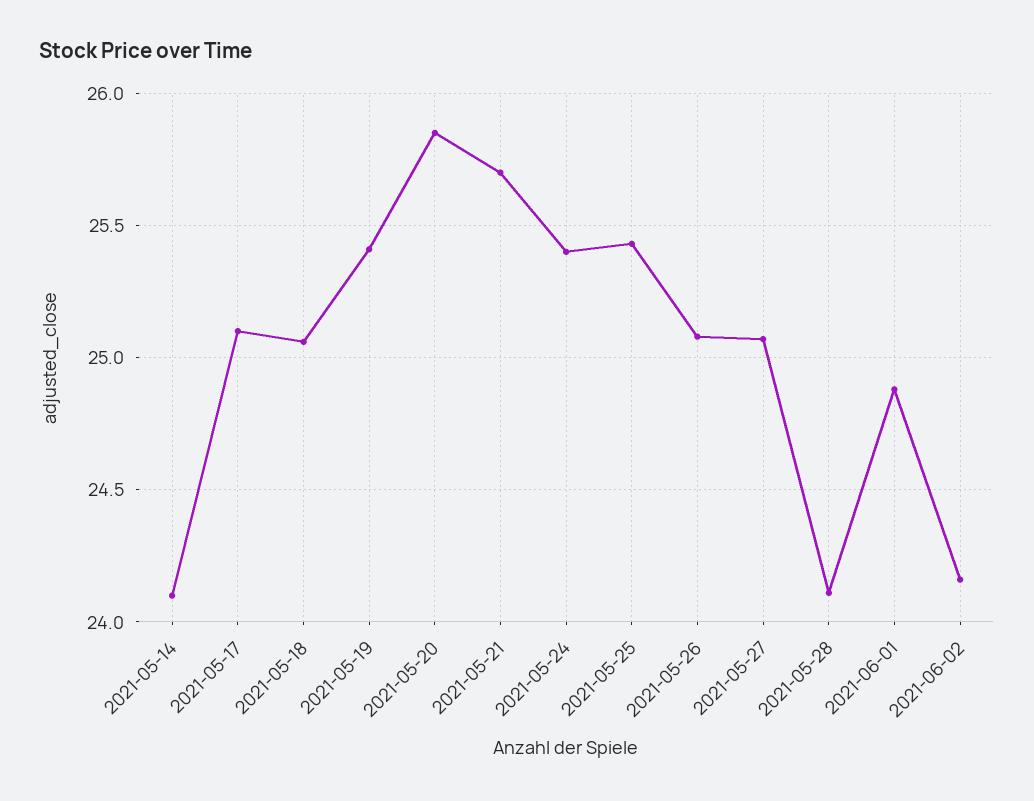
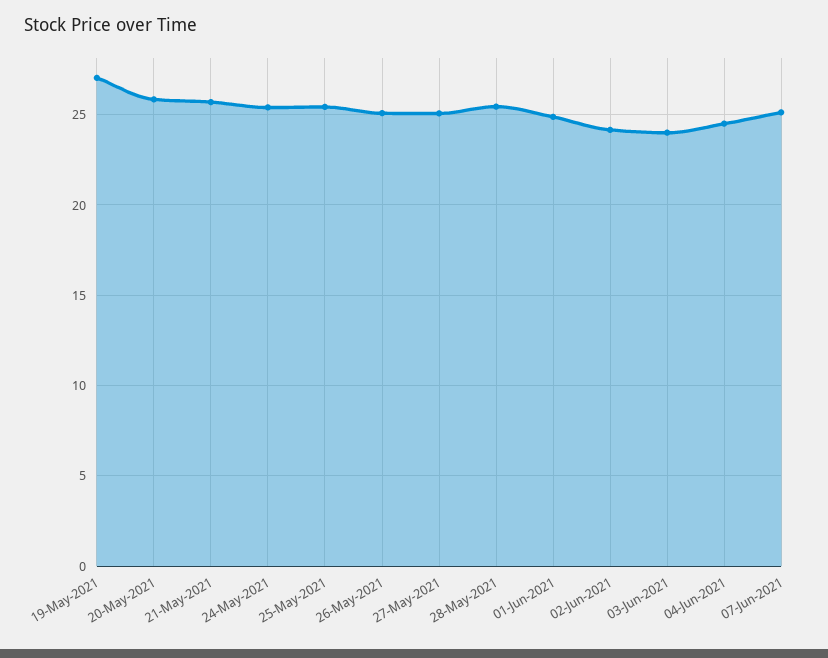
2021-05-14: 24.1 -> none
2021-05-17: 25.1 -> none
2021-05-18: 25.05 -> none
2021-05-19: 25.4 -> 27
2021-05-28: 24.1 -> 25.5
03-Jun-2021: none -> 24
04-Jun-2021: none -> 24.5
07-Jun-2021: none -> 25

